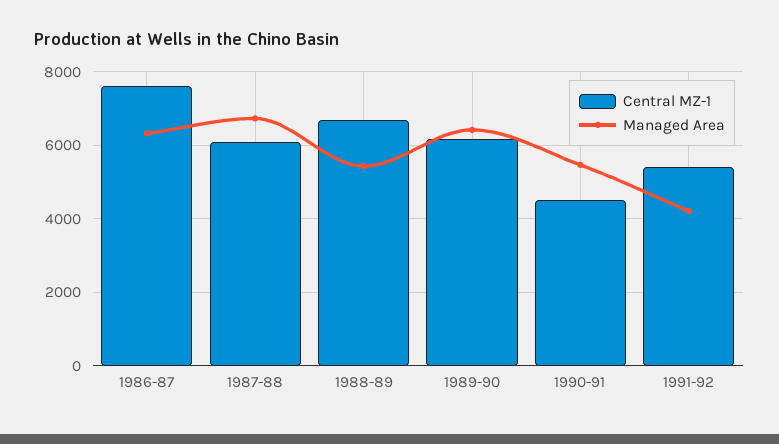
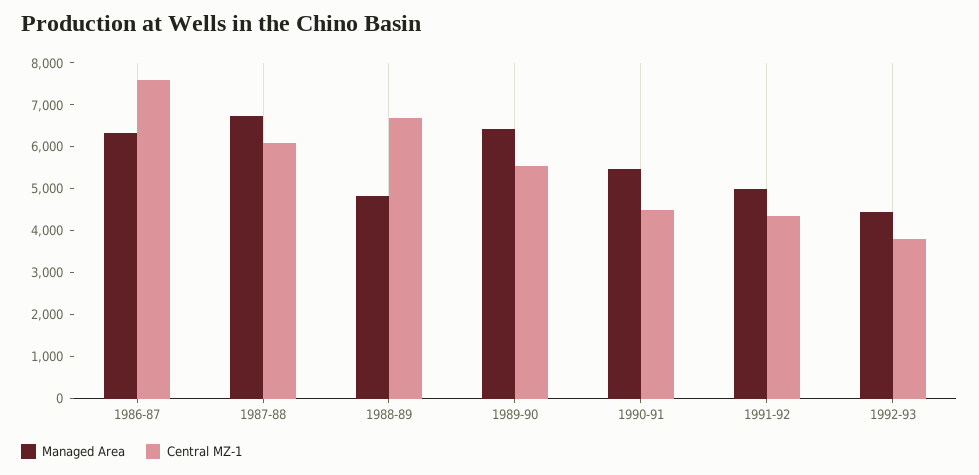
Managed Area, 1988-89: 5400 -> 4800
Central MZ-1, 1989-90: 6200 -> 5600
Central MZ-1, 1991-92: 5400 -> 4400
Managed Area, 1991-92: 4200 -> 5000
Managed Area, 1992-93: none -> 4400
Central MZ-1, 1992-93: none -> 3800

